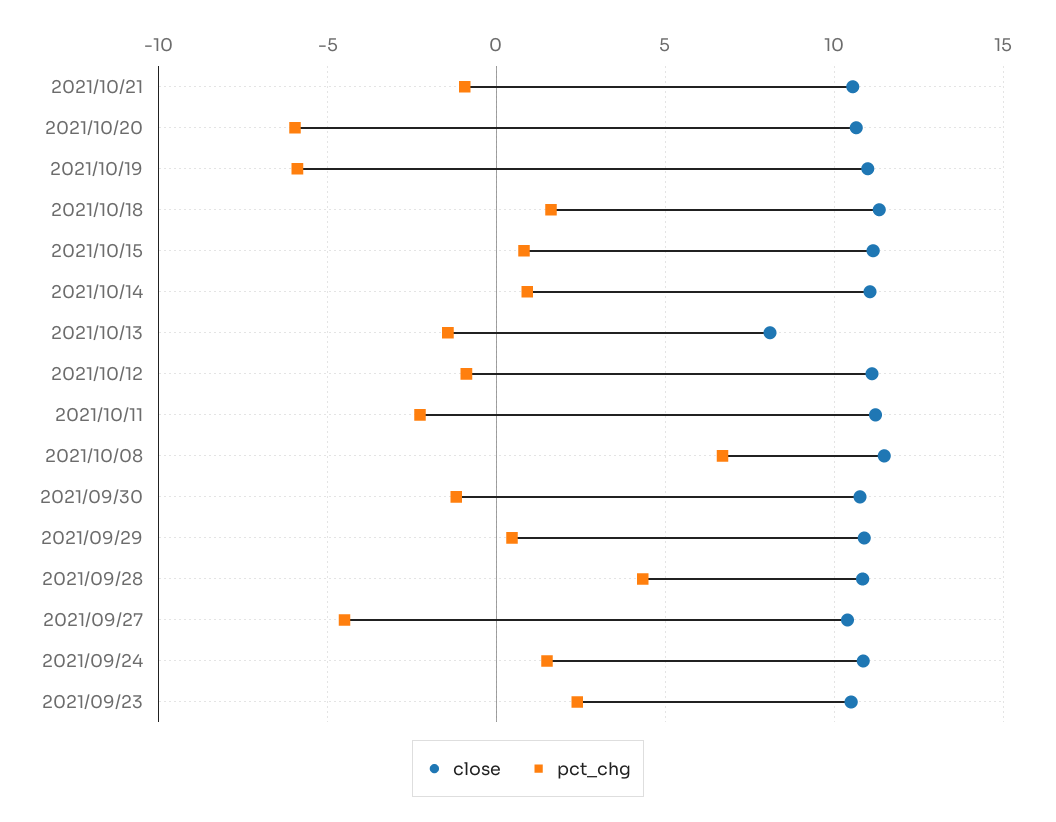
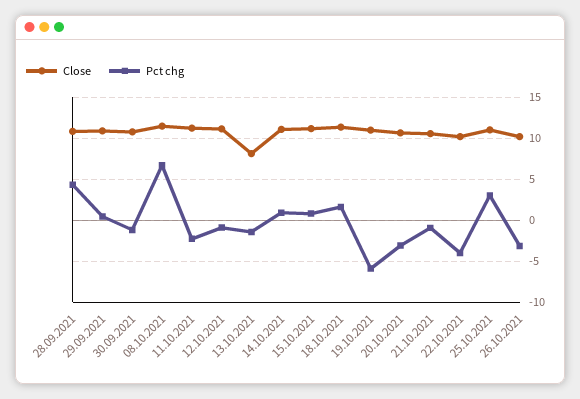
pct_chg, 2021/10/20: -6 -> -3
close, 2021/09/27: 10.5 -> none
pct_chg, 2021/09/27: -4.5 -> none
close, 2021/09/24: 11 -> none
pct_chg, 2021/09/24: 1.5 -> none
close, 2021/09/23: 10.5 -> none
pct_chg, 2021/09/23: 2.5 -> none
close, 22.10.2021: none -> 10
pct_chg, 22.10.2021: none -> -4
close, 25.10.2021: none -> 11
pct_chg, 25.10.2021: none -> 3
close, 26.10.2021: none -> 10
pct_chg, 26.10.2021: none -> -3

